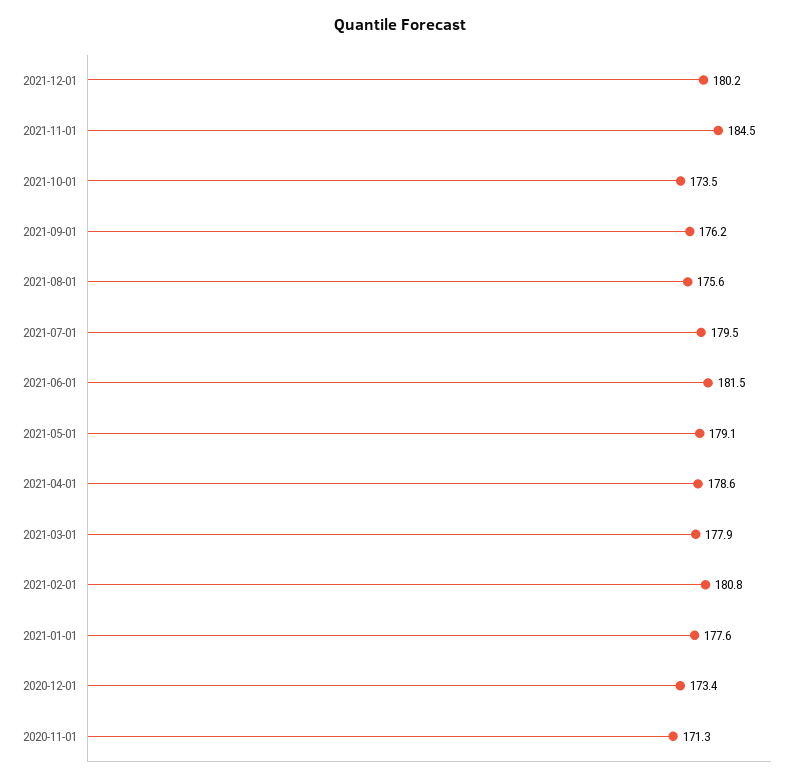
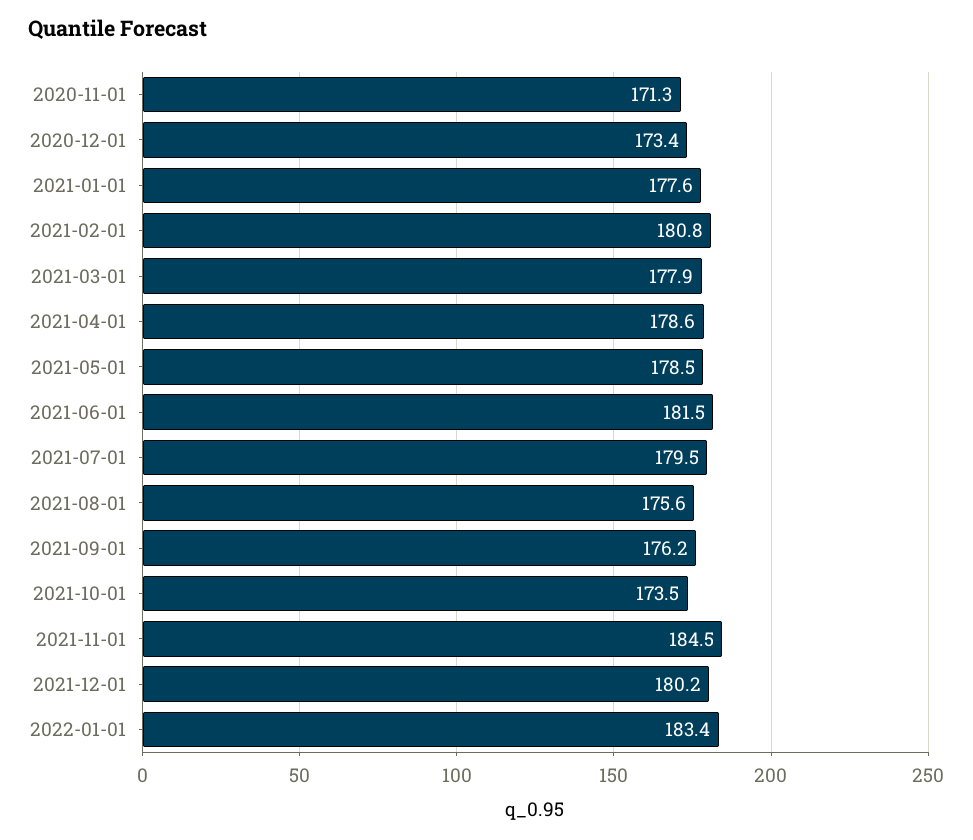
2021-05-01: 179.1 -> 178.5
2022-01-01: none -> 183.4

